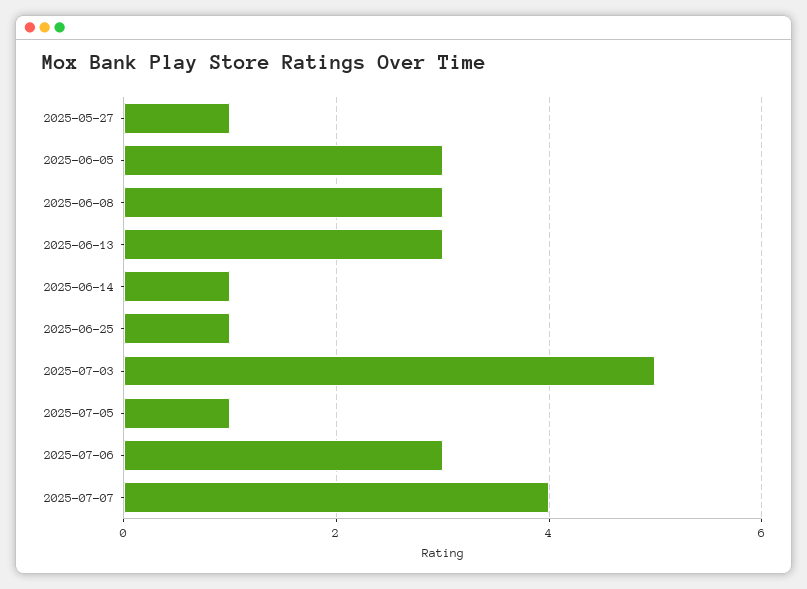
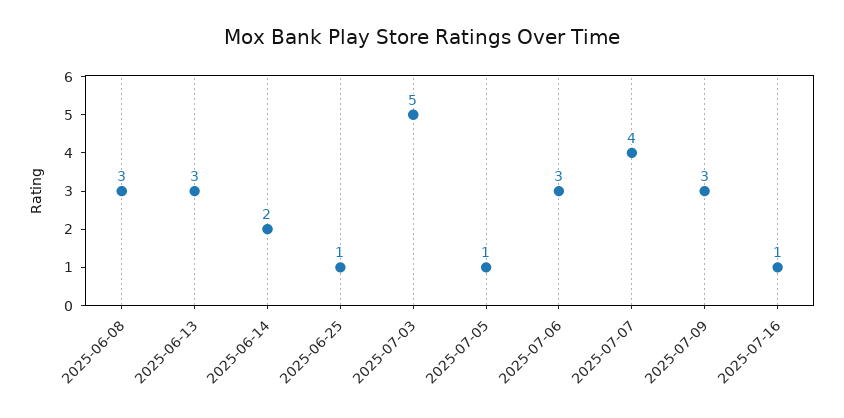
2025-05-27: 1 -> none
2025-06-05: 3 -> none
2025-06-14: 1 -> 2
2025-07-09: none -> 3
2025-07-16: none -> 1

